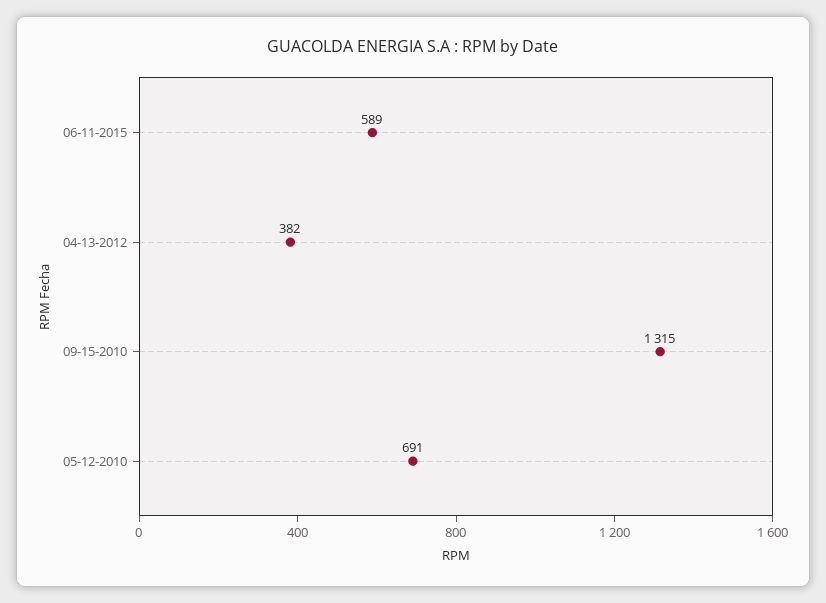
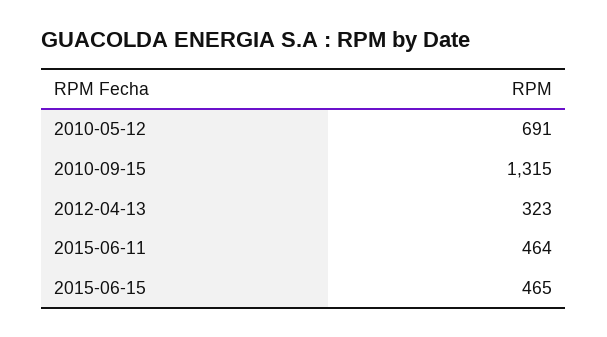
06-11-2015: 589 -> 464
04-13-2012: 382 -> 323
2015-06-15: none -> 465

